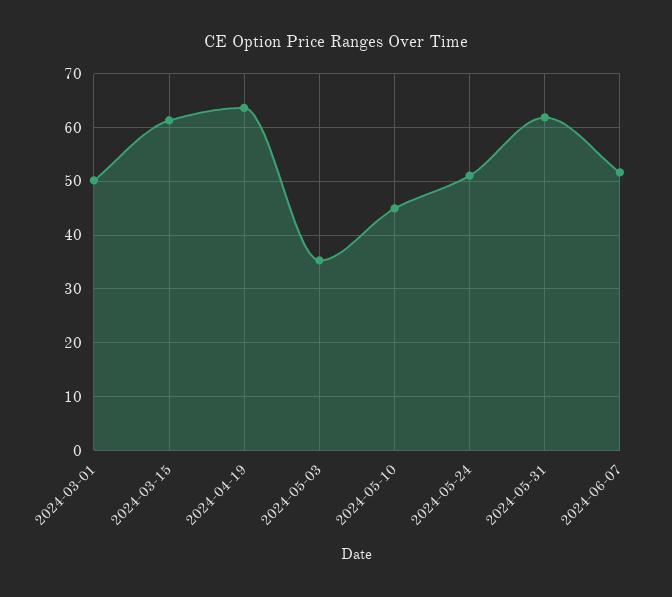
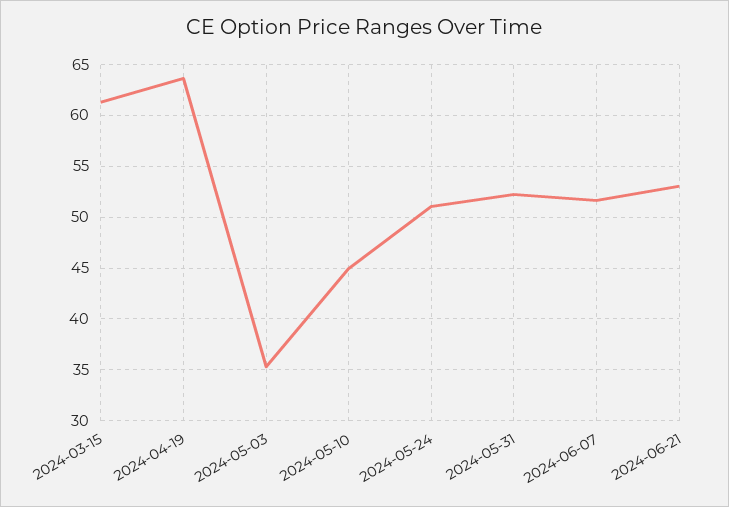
2024-03-01: 50 -> none
2024-05-31: 62 -> 52
2024-06-21: none -> 53

